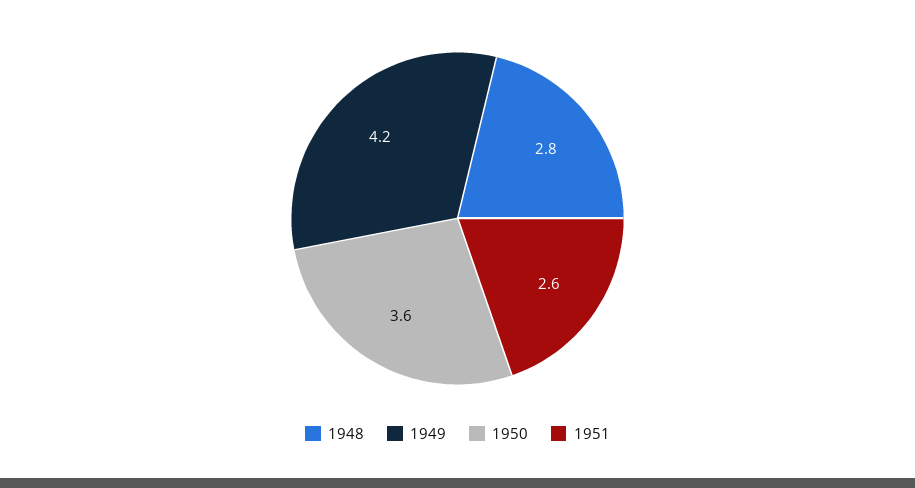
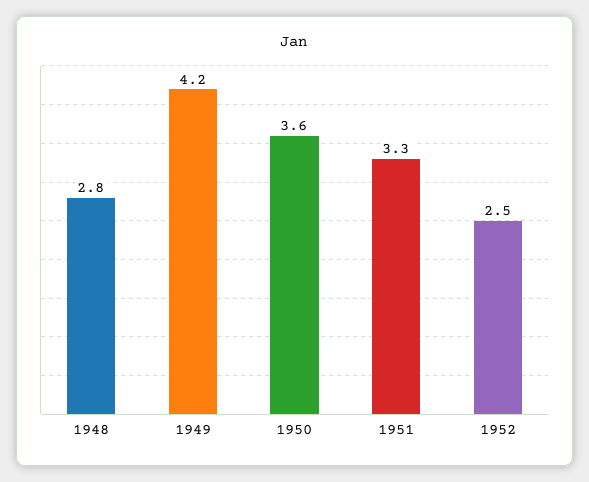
1951: 2.6 -> 3.3
1952: none -> 2.5

